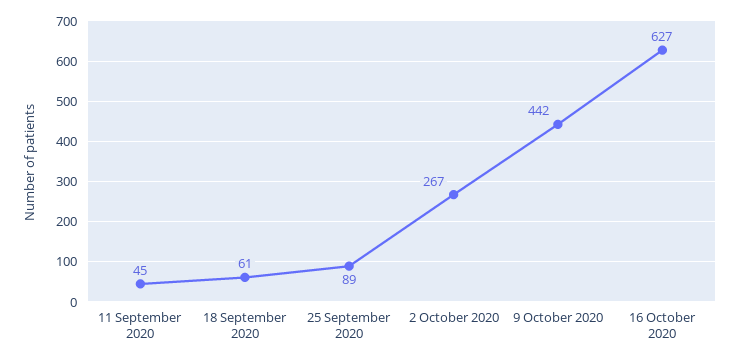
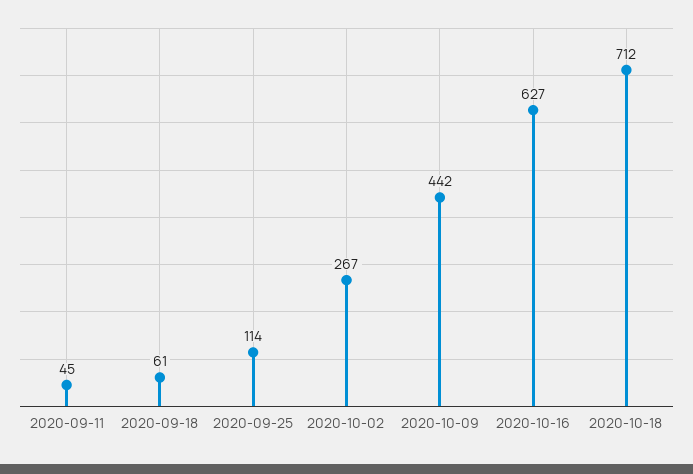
25 September 2020: 89 -> 114
2020-10-18: none -> 712

